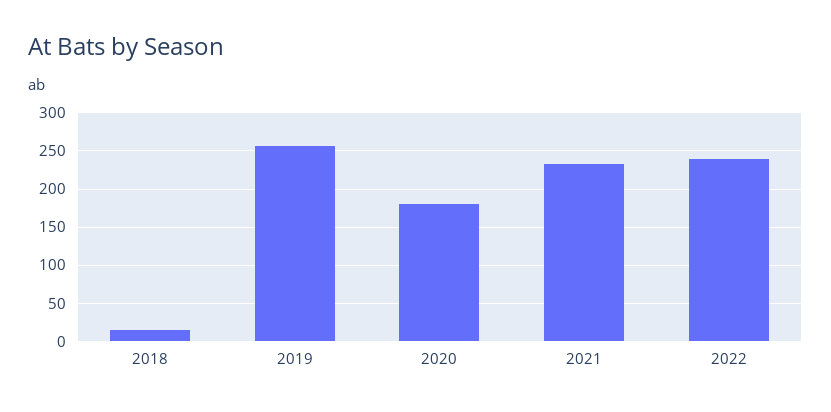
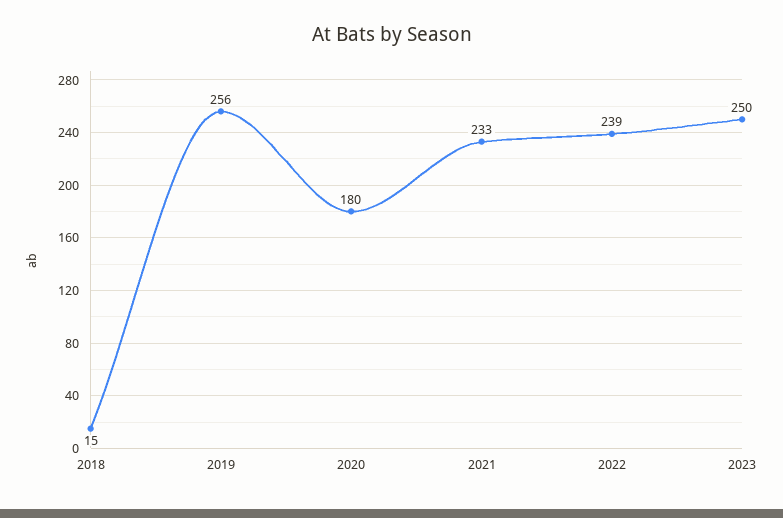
2023: none -> 250

